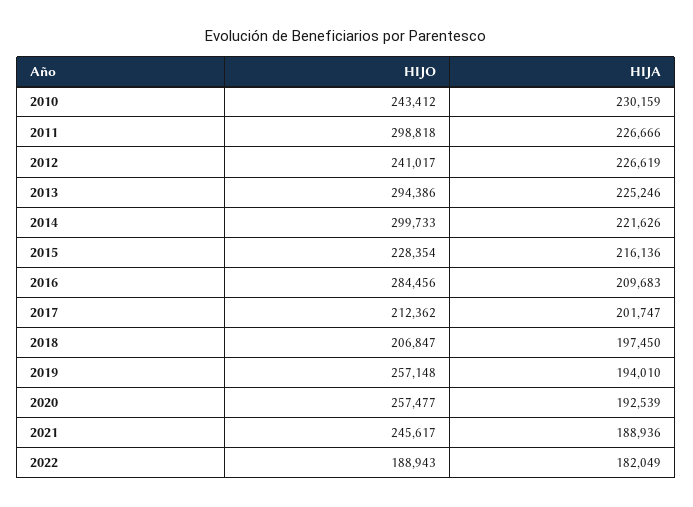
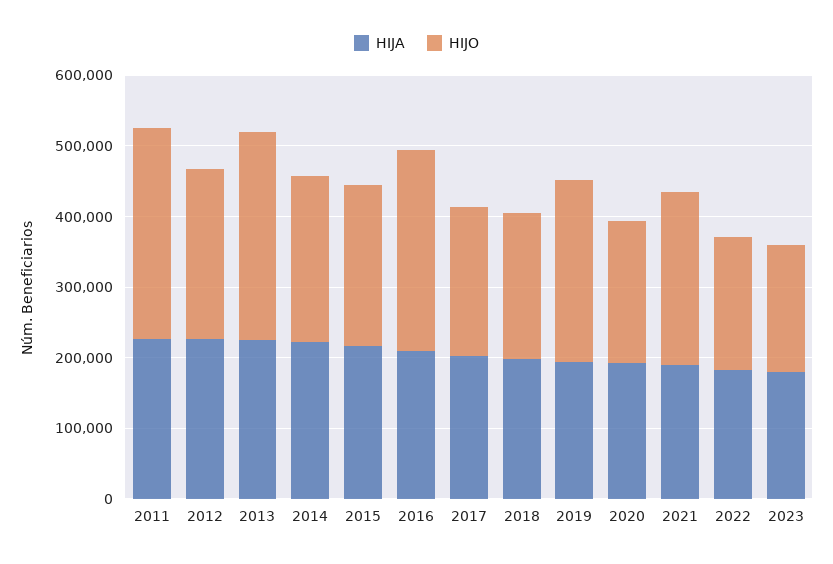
HIJO, 2010: 243412 -> none
HIJA, 2010: 230159 -> none
HIJO, 2014: 299733 -> 240000
HIJO, 2020: 257477 -> 200000
HIJA, 2023: none -> 180000
HIJO, 2023: none -> 180000

